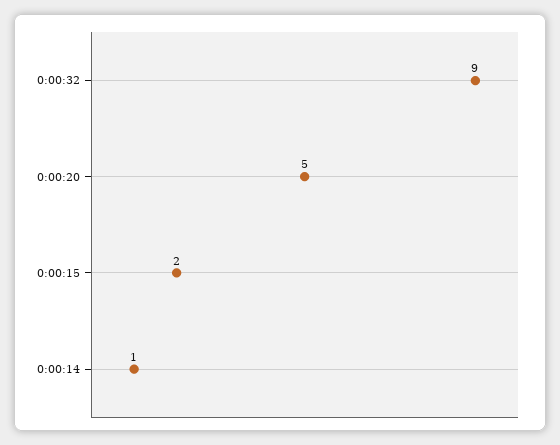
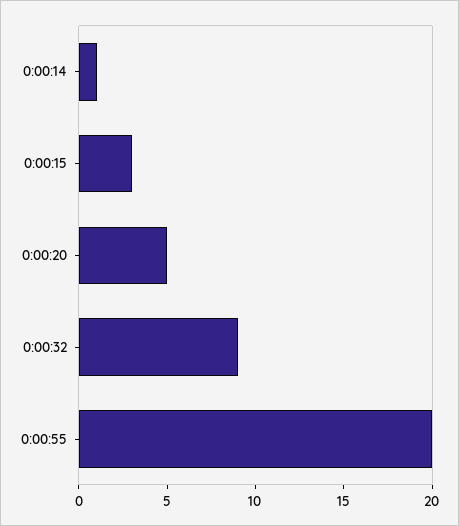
0:00:15: 2 -> 3
0:00:55: none -> 20

